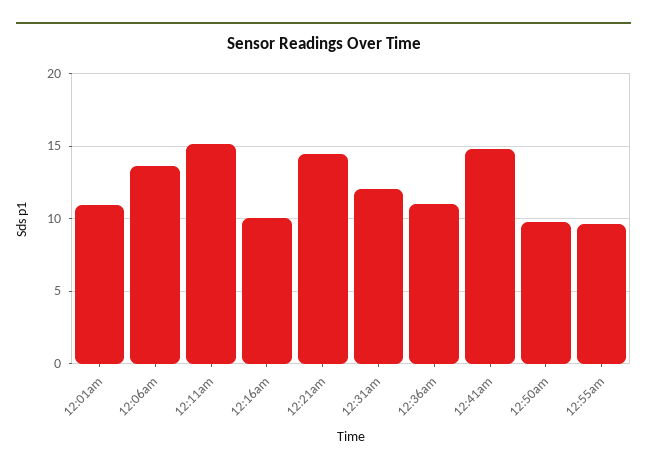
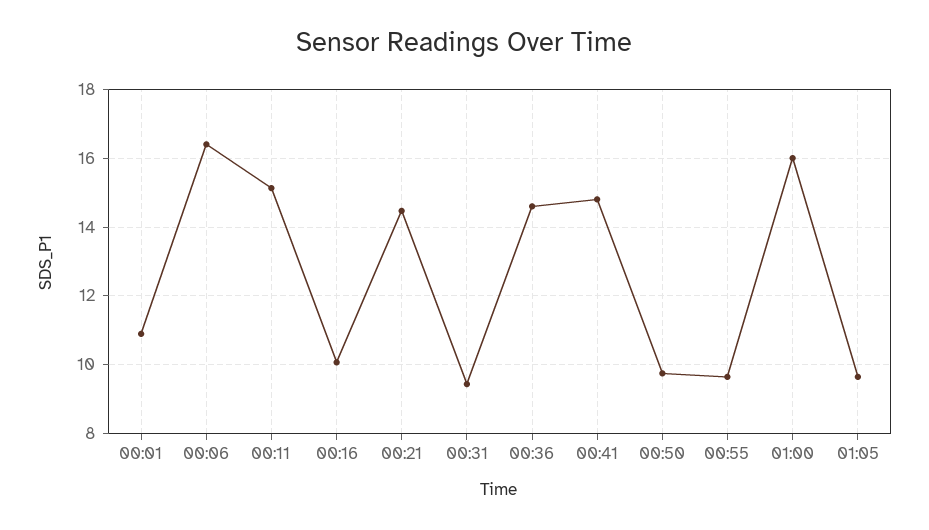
12:06am: 13.5 -> 16.4
12:31am: 12 -> 9.4
12:36am: 11 -> 14.6
01:00: none -> 16
01:05: none -> 9.6

